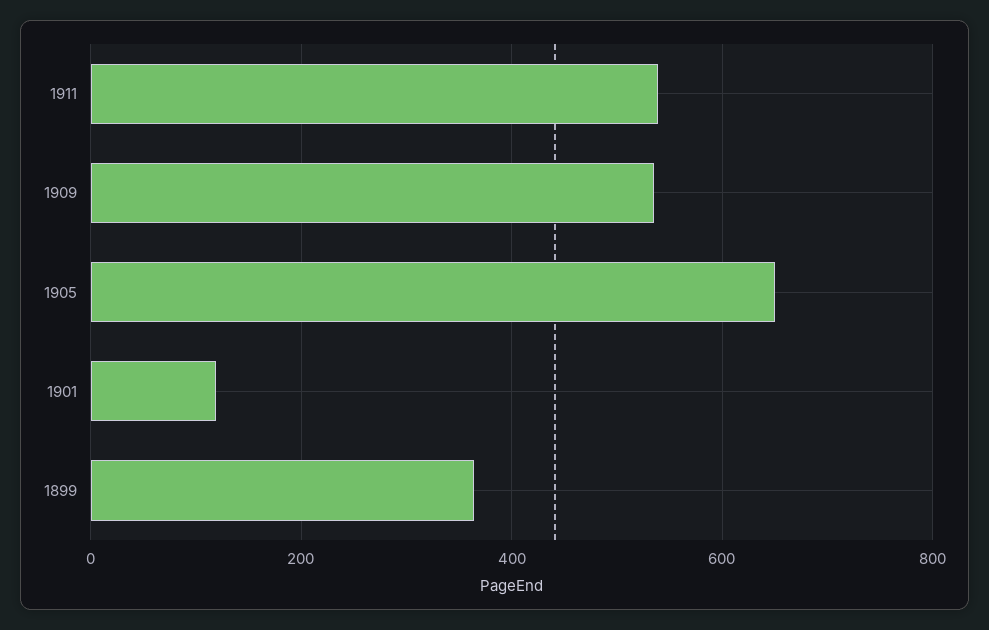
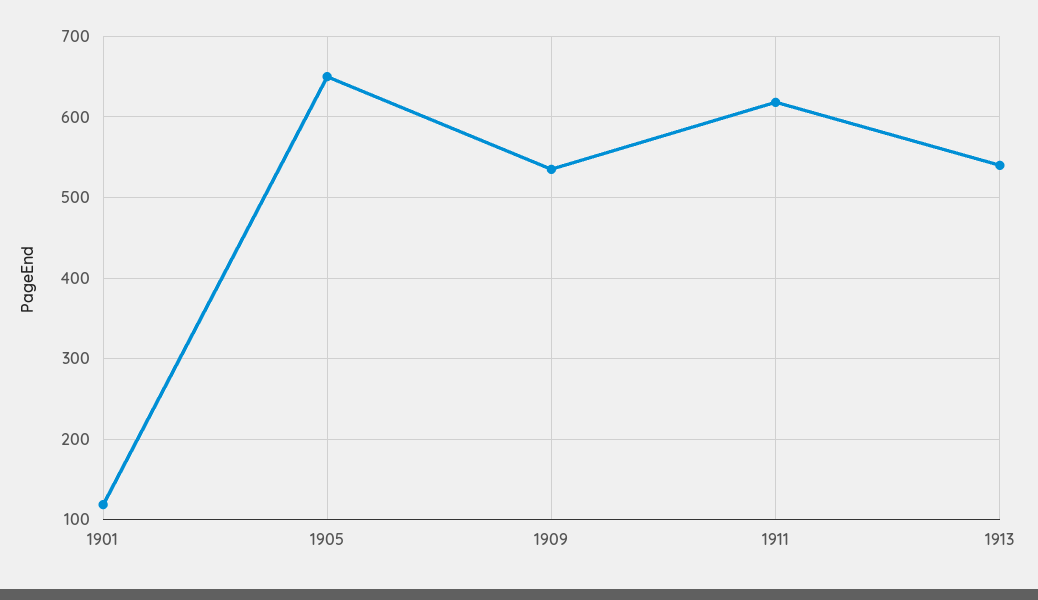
1911: 540 -> 620
1899: 360 -> none
1913: none -> 540

